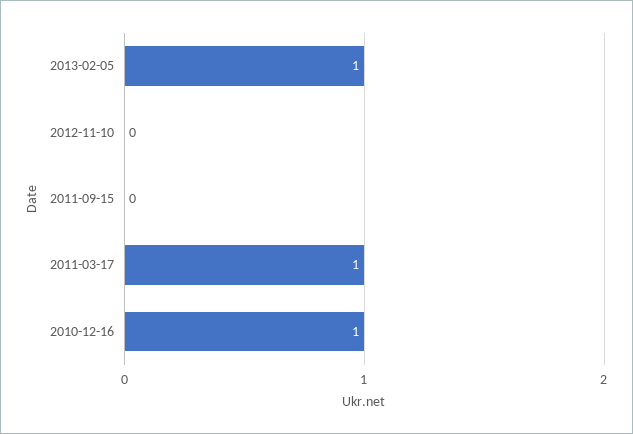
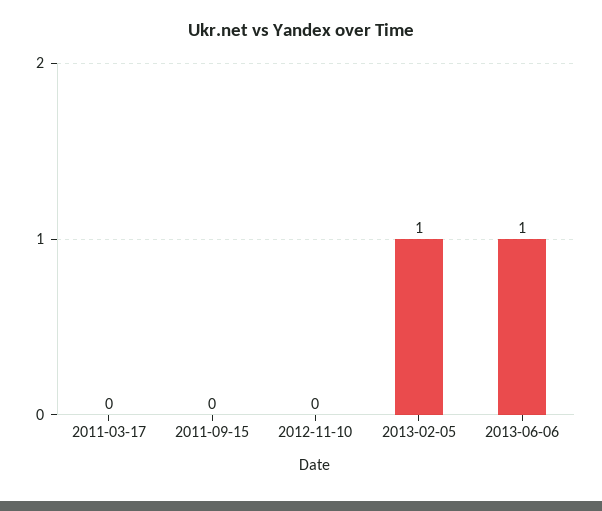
2011-03-17: 1 -> 0
2010-12-16: 1 -> none
2013-06-06: none -> 1

